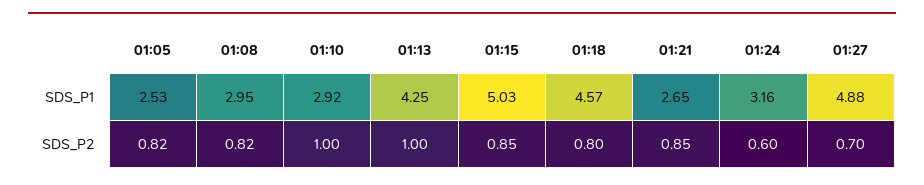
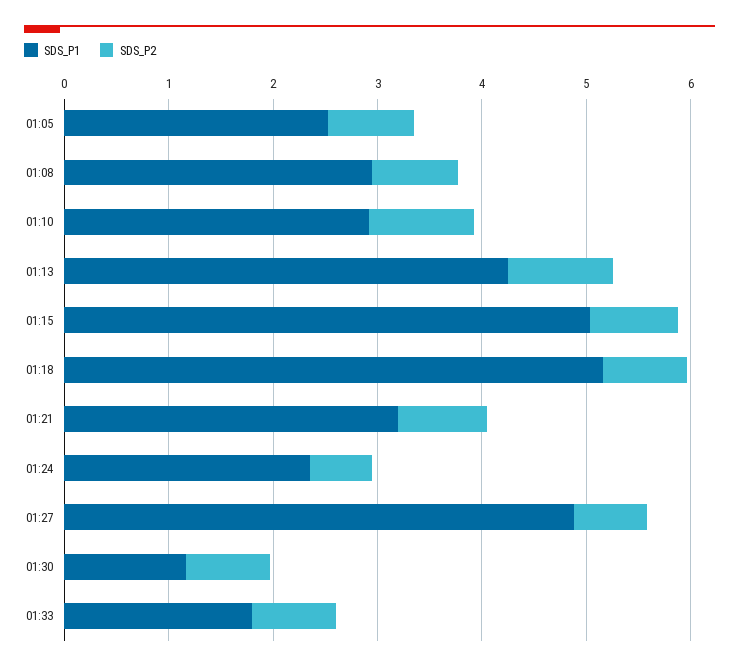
SDS_P1, 01:18: 4.57 -> 5.2
SDS_P1, 01:21: 2.65 -> 3.2
SDS_P1, 01:24: 3.16 -> 2.4
SDS_P1, 01:30: none -> 1.2
SDS_P2, 01:30: none -> 0.8
SDS_P1, 01:33: none -> 1.8
SDS_P2, 01:33: none -> 0.8

